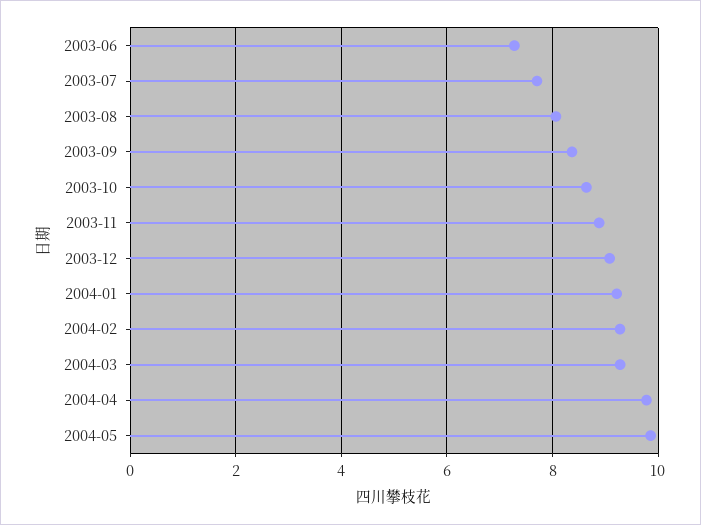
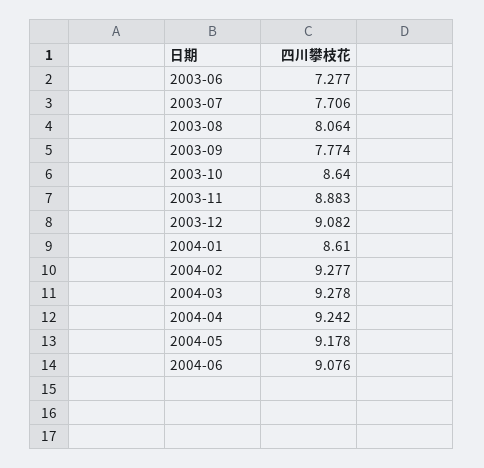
2003-09: 8.4 -> 7.774
2004-01: 9.2 -> 8.61
2004-04: 9.8 -> 9.242
2004-05: 9.8 -> 9.178
2004-06: none -> 9.076

